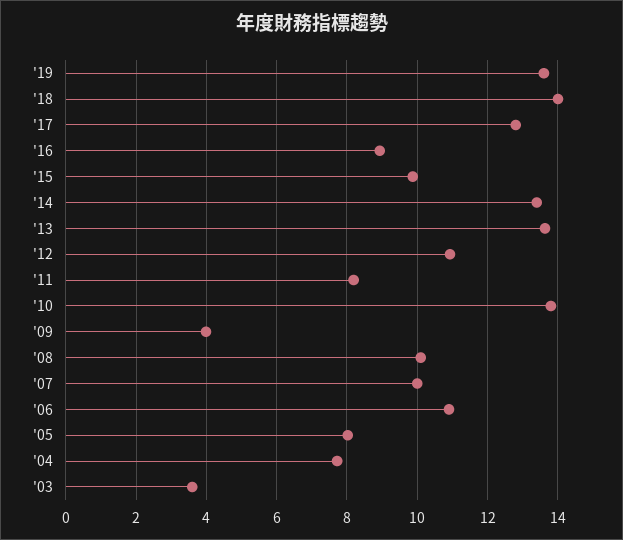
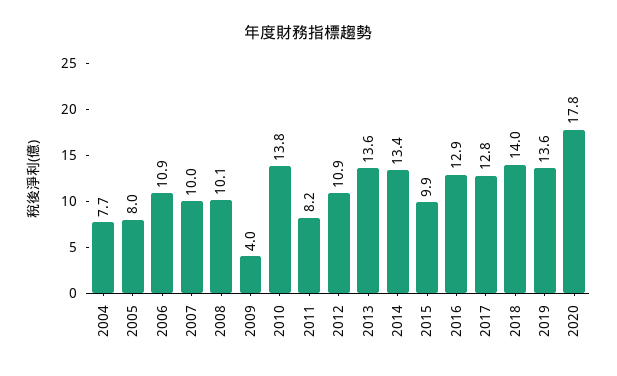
'16: 9 -> 12.9
'03: 3.6 -> none
2020: none -> 17.8

